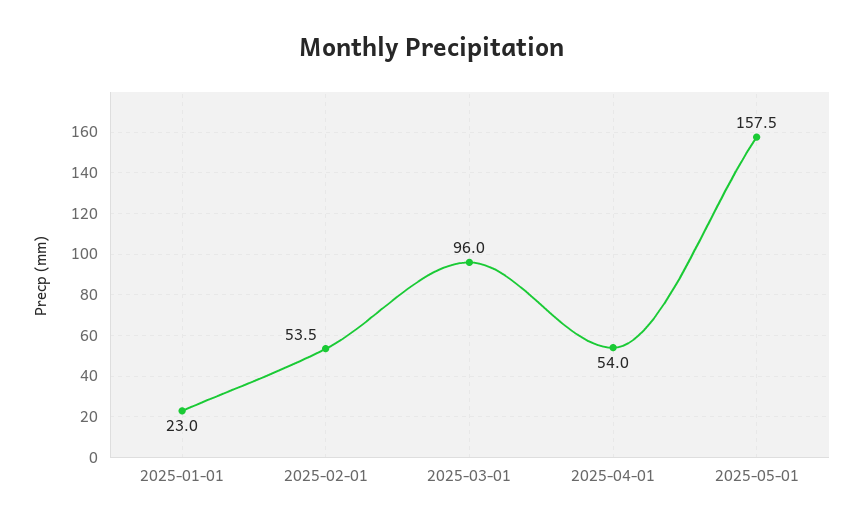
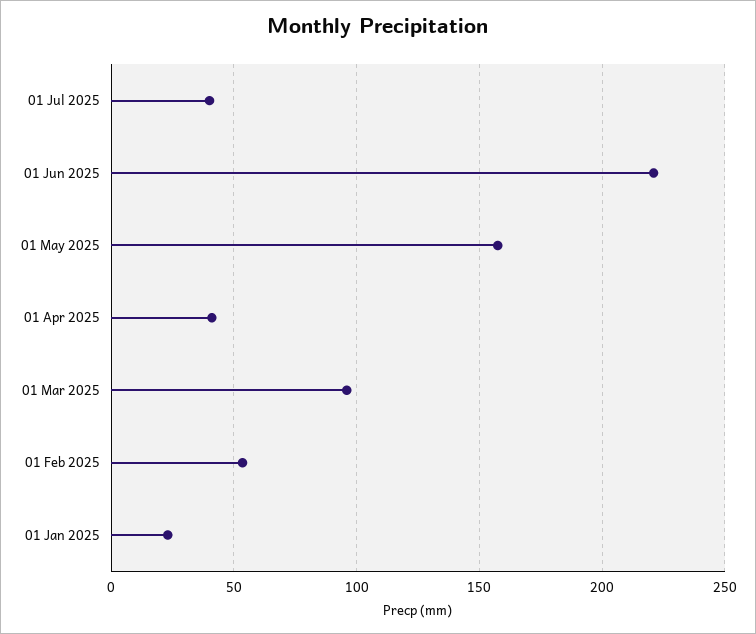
2025-04-01: 54 -> 40
01 Jul 2025: none -> 40
01 Jun 2025: none -> 220

